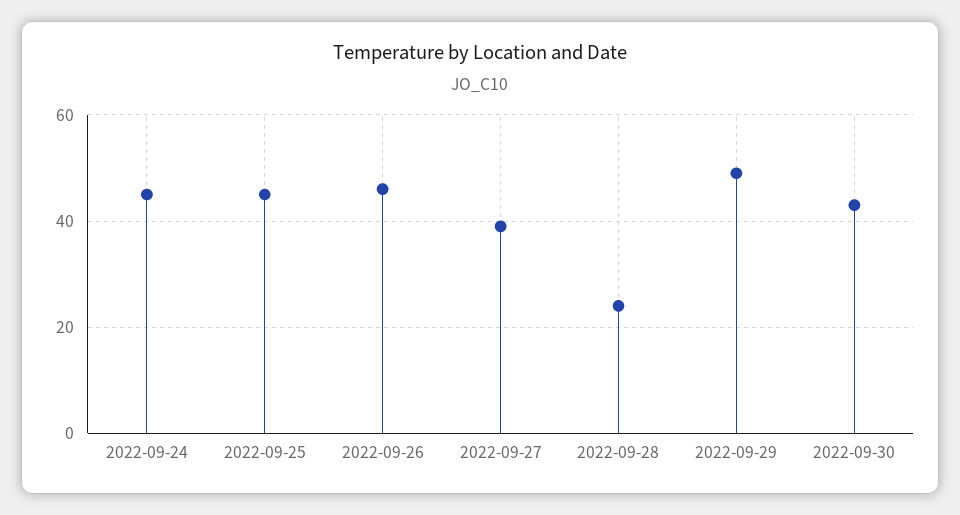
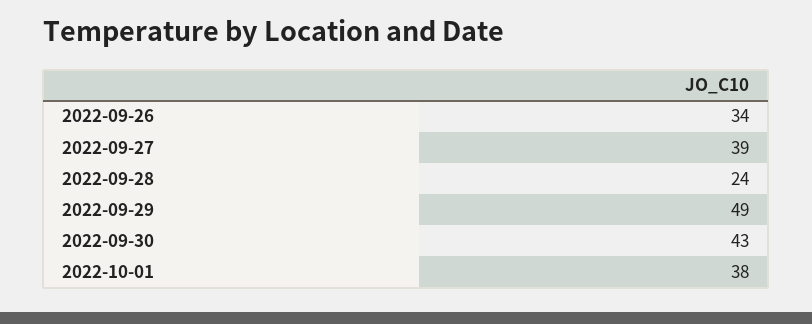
2022-09-24: 45 -> none
2022-09-25: 45 -> none
2022-09-26: 45 -> 34
2022-10-01: none -> 38

